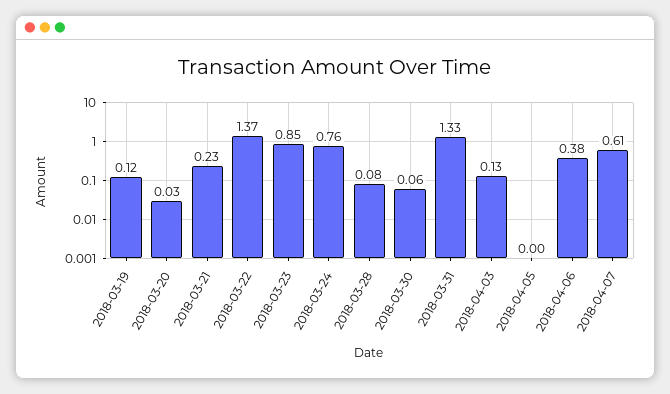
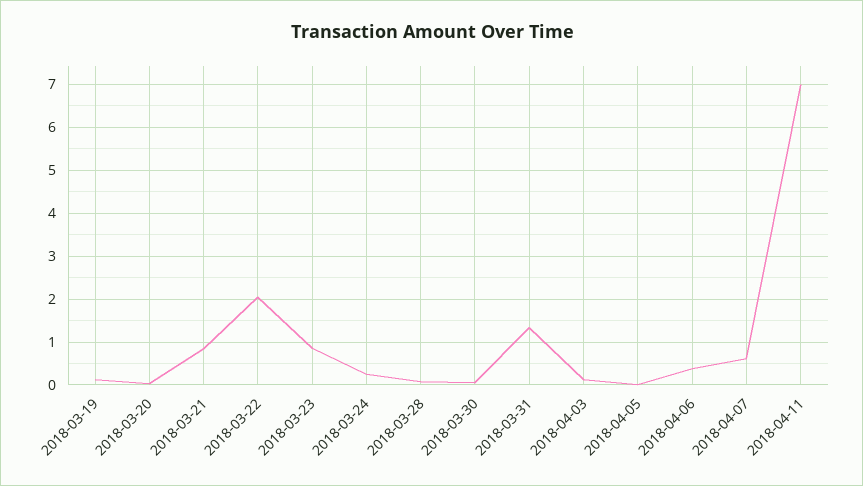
2018-03-21: 0.23 -> 0.8
2018-03-22: 1.37 -> 2
2018-03-24: 0.76 -> 0.2
2018-04-11: none -> 7

